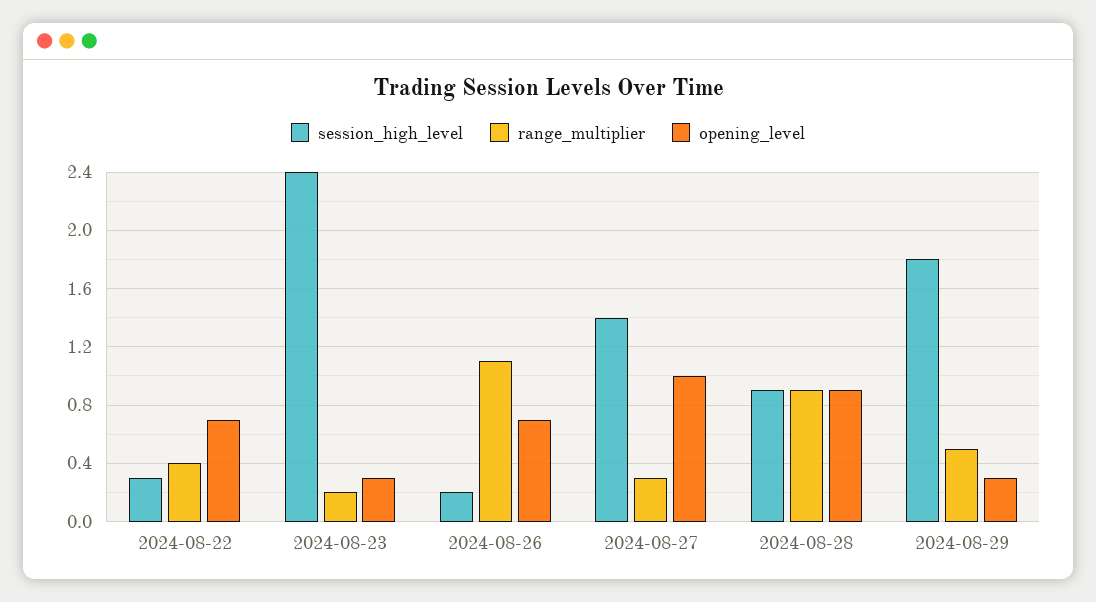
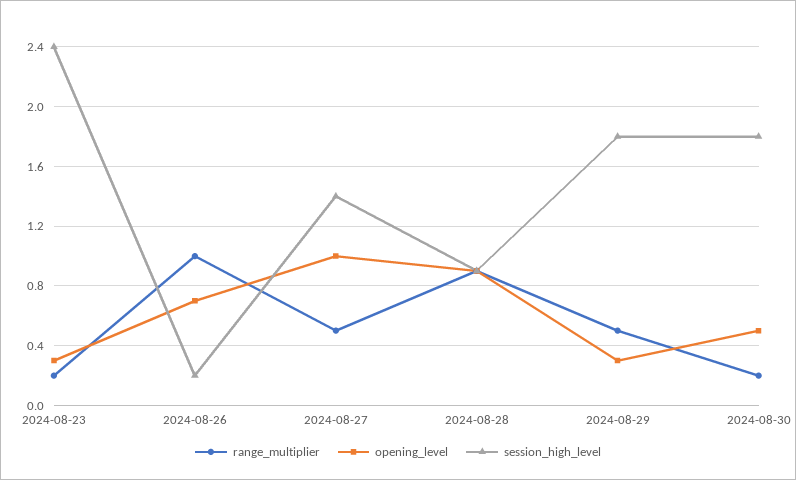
session_high_level, 2024-08-22: 0.3 -> none
range_multiplier, 2024-08-22: 0.4 -> none
opening_level, 2024-08-22: 0.7 -> none
range_multiplier, 2024-08-26: 1.1 -> 1
range_multiplier, 2024-08-27: 0.3 -> 0.5
range_multiplier, 2024-08-30: none -> 0.2
opening_level, 2024-08-30: none -> 0.5
session_high_level, 2024-08-30: none -> 1.8

